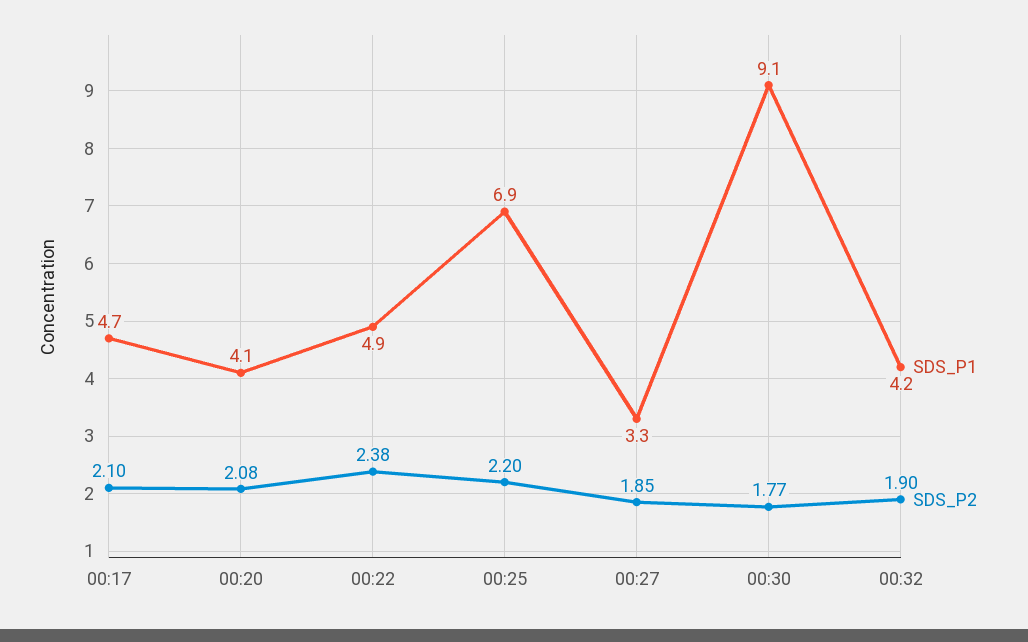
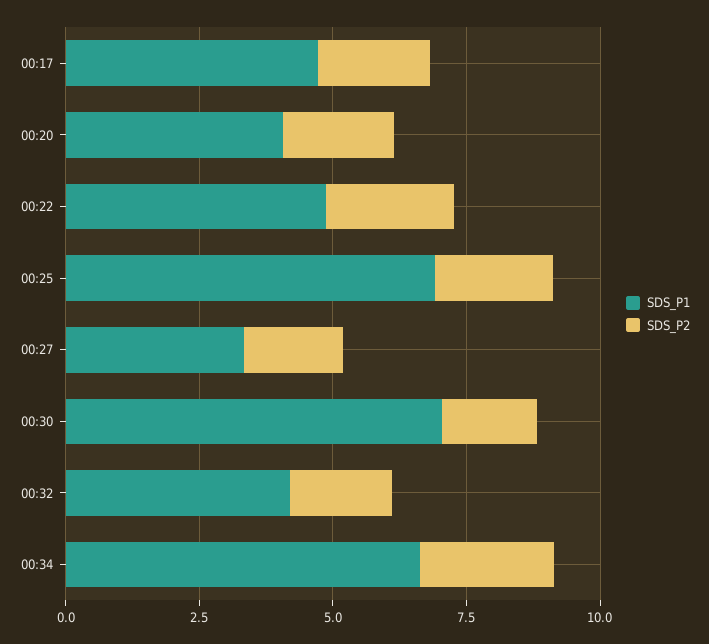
SDS_P1, 00:30: 9.1 -> 7
SDS_P1, 00:34: none -> 6.5
SDS_P2, 00:34: none -> 2.5

